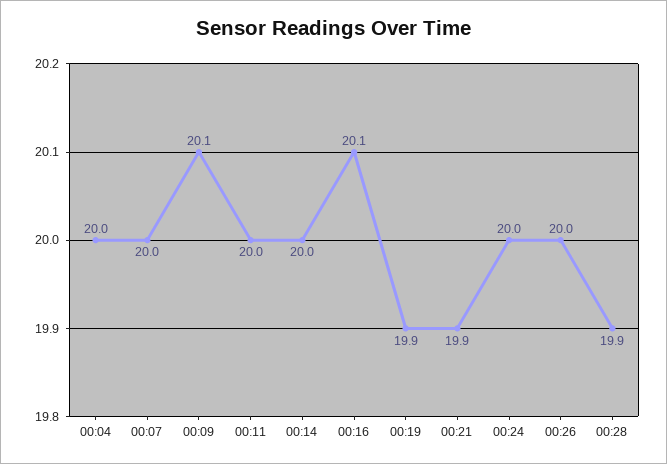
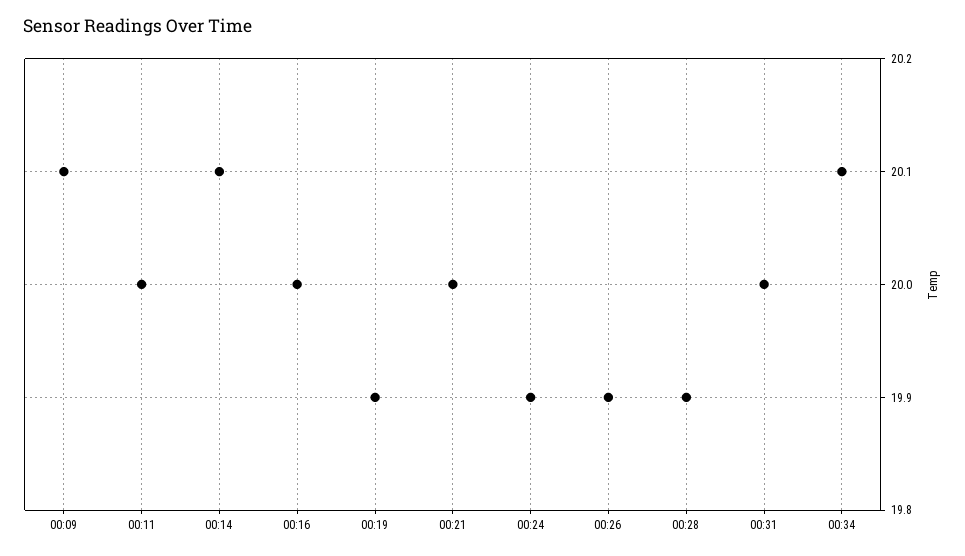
00:04: 20 -> none
00:07: 20 -> none
00:14: 20 -> 20.1
00:16: 20.1 -> 20
00:21: 19.9 -> 20
00:24: 20 -> 19.9
00:26: 20 -> 19.9
00:31: none -> 20
00:34: none -> 20.1

